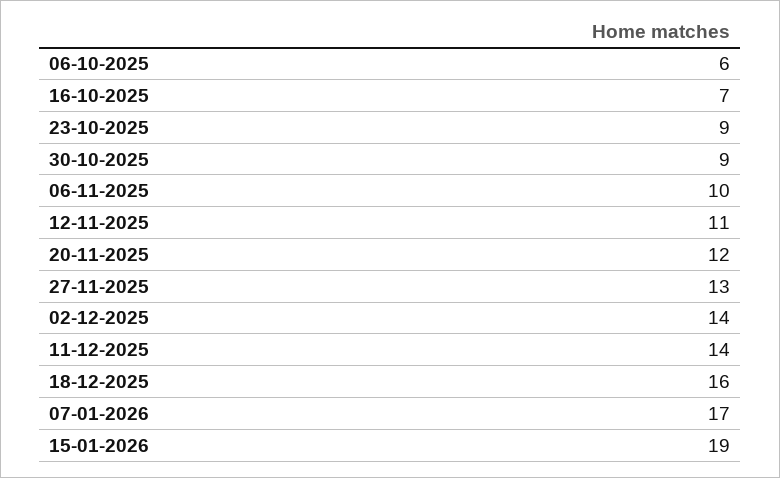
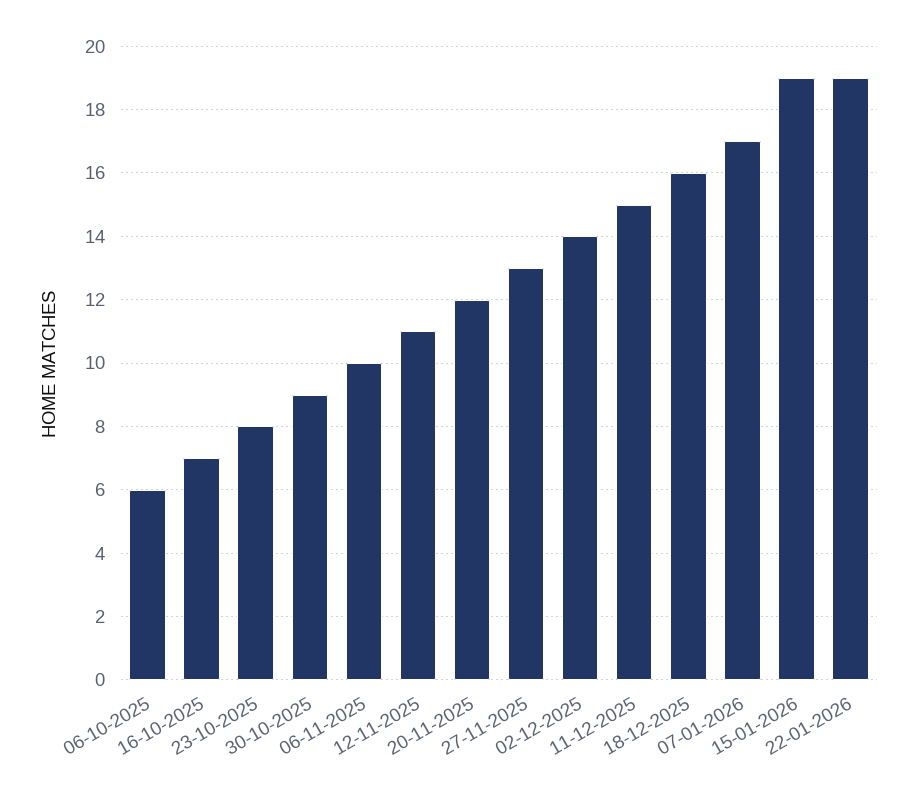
23-10-2025: 9 -> 8
11-12-2025: 14 -> 15
22-01-2026: none -> 19

